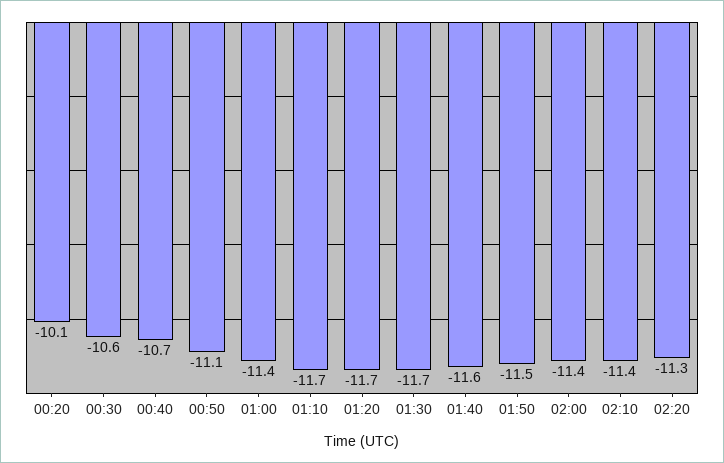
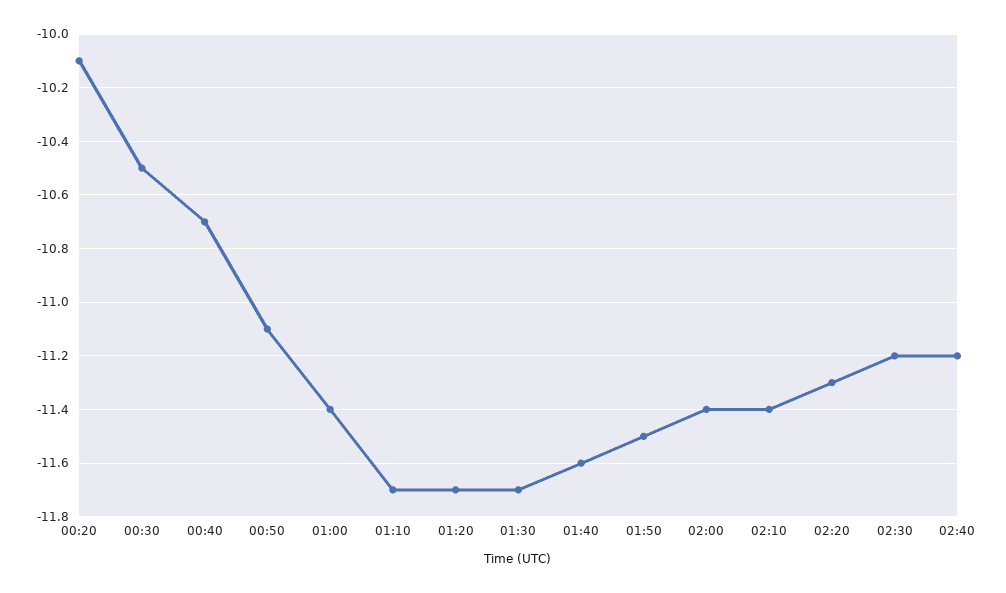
00:30: -10.6 -> -10.5
02:30: none -> -11.2
02:40: none -> -11.2

